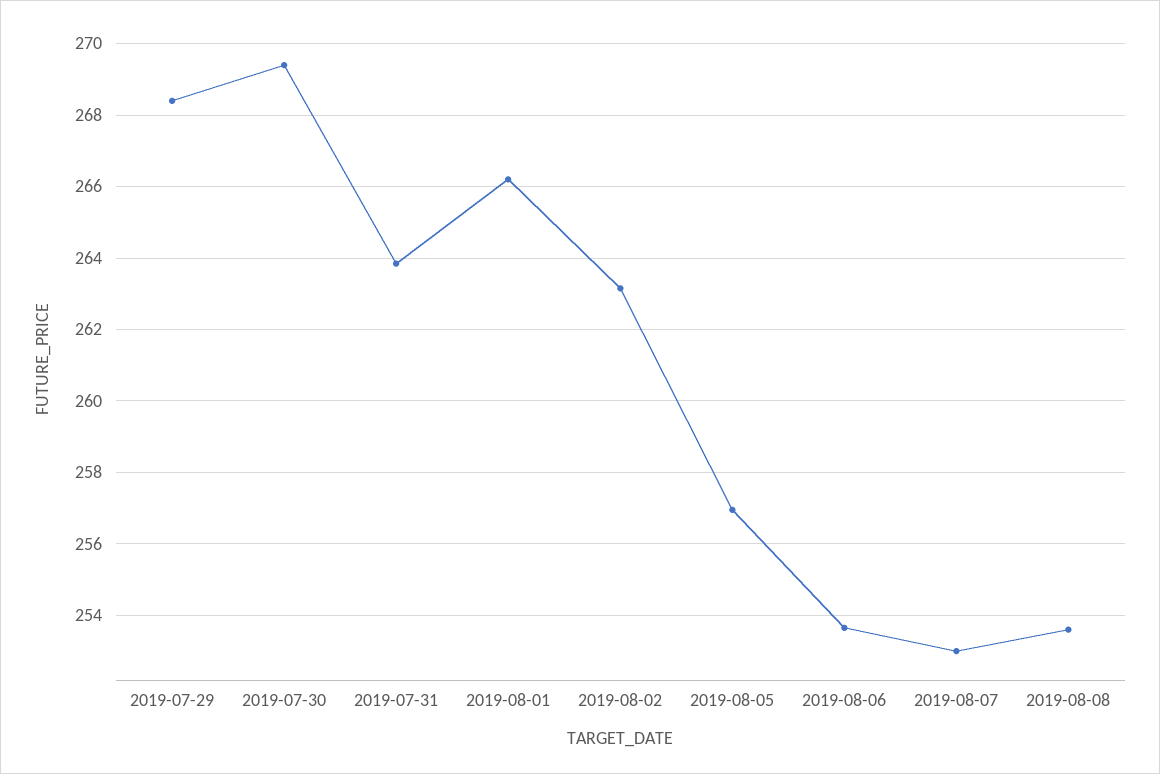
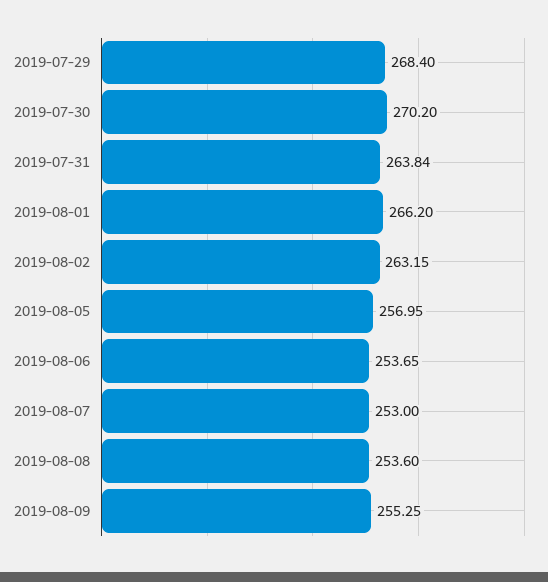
2019-07-30: 269.4 -> 270.2
2019-08-09: none -> 255.25

